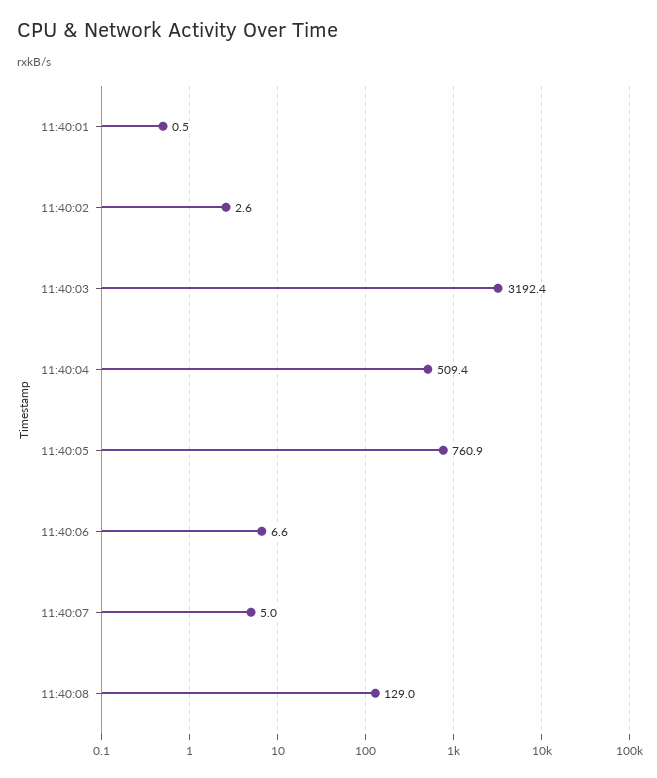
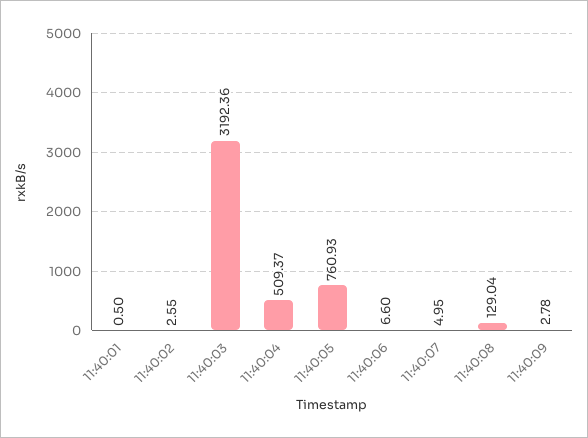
11:40:09: none -> 2.78

